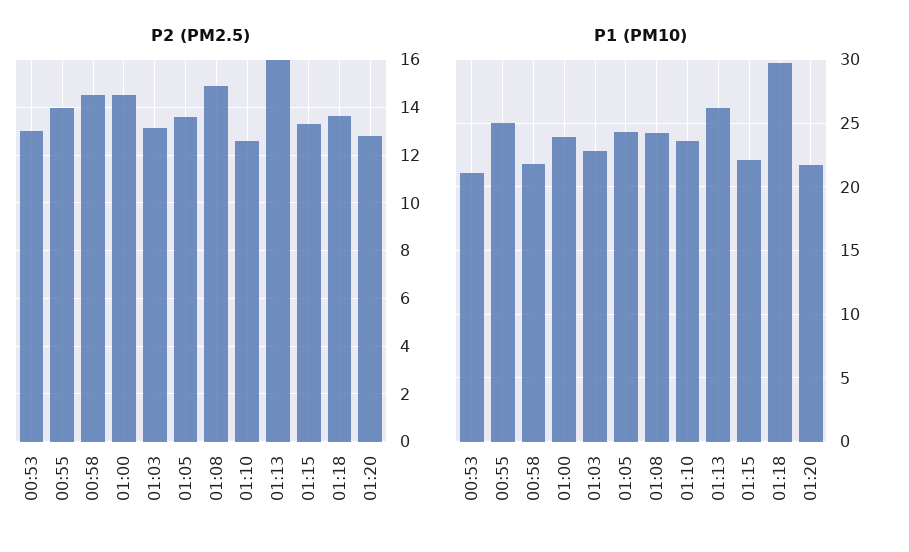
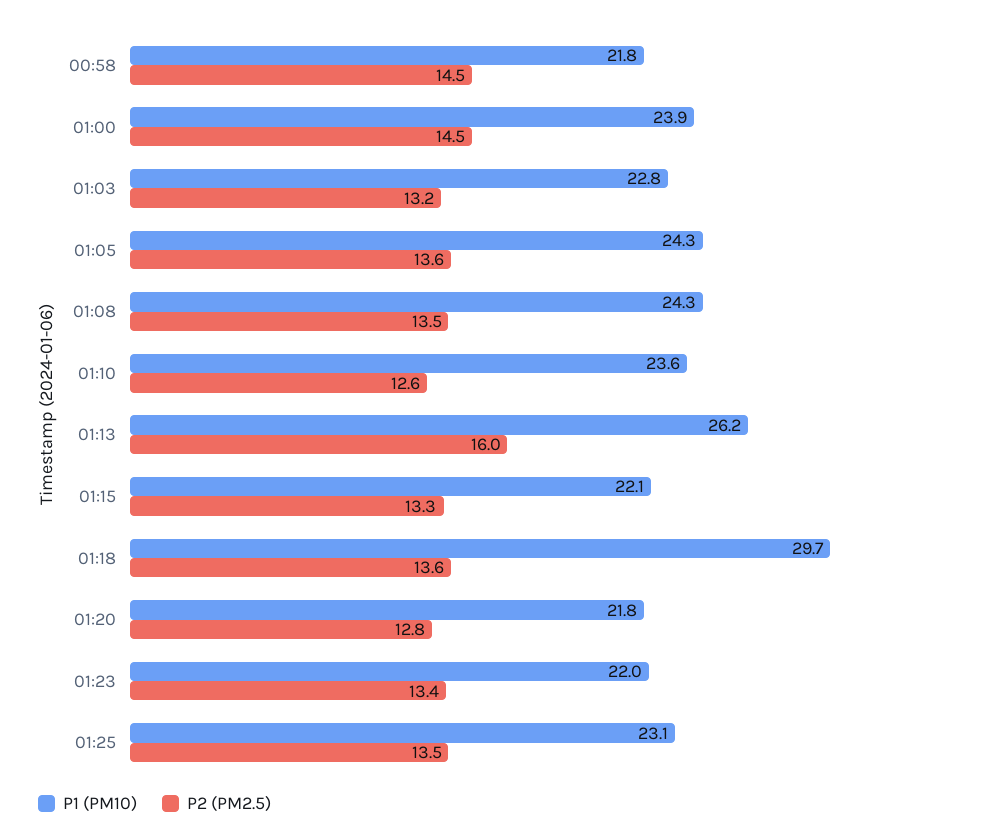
P2 (PM2.5), 00:53: 13 -> none
P2 (PM2.5), 00:55: 14 -> none
P2 (PM2.5), 01:08: 15 -> 13.5
P1 (PM10), 00:53: 21 -> none
P1 (PM10), 00:55: 25 -> none
P1 (PM10), 01:23: none -> 22
P2 (PM2.5), 01:23: none -> 13.4
P1 (PM10), 01:25: none -> 23.1
P2 (PM2.5), 01:25: none -> 13.5

